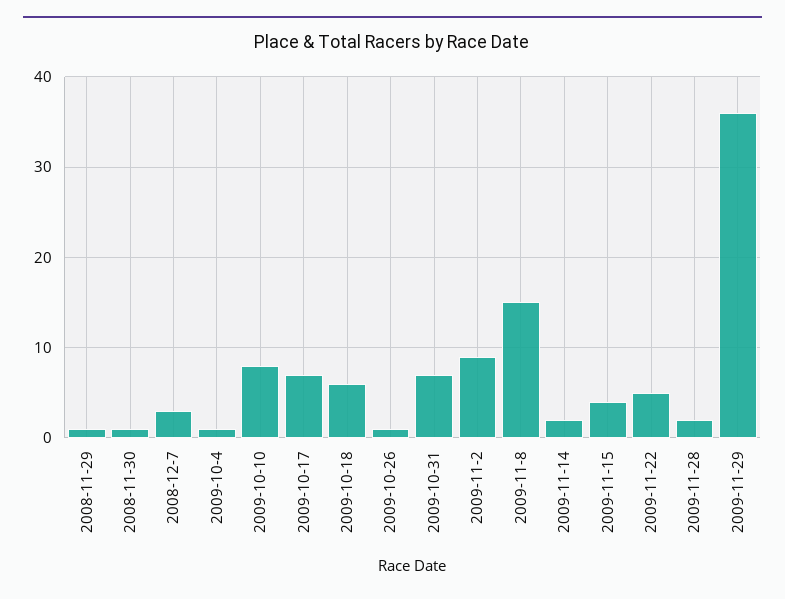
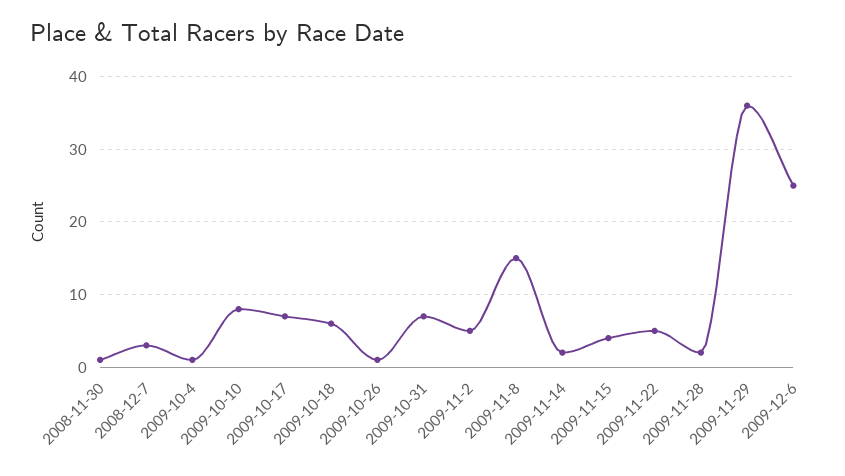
2008-11-29: 1 -> none
2009-11-2: 9 -> 5
2009-12-6: none -> 25

